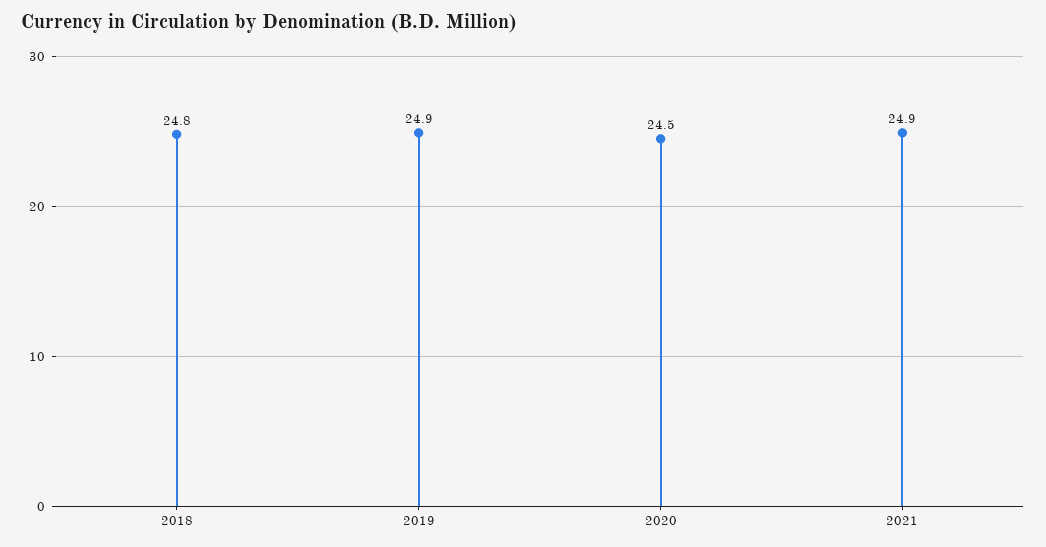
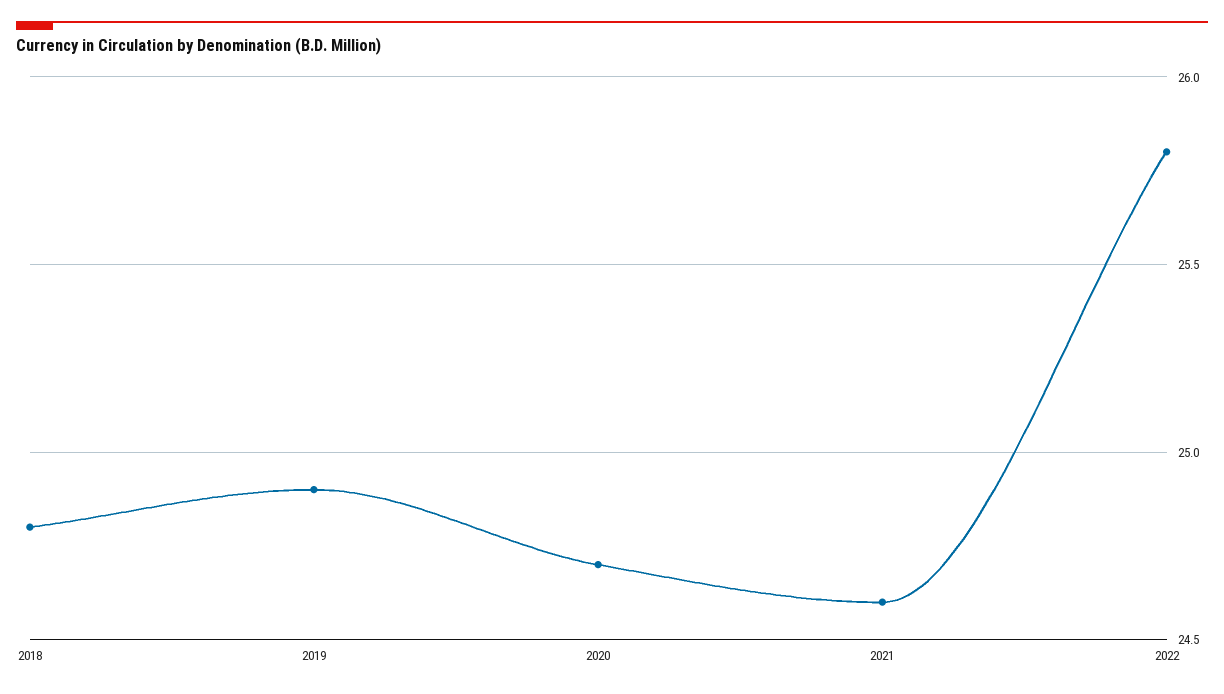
2020: 24.5 -> 24.7
2021: 24.9 -> 24.6
2022: none -> 25.8

